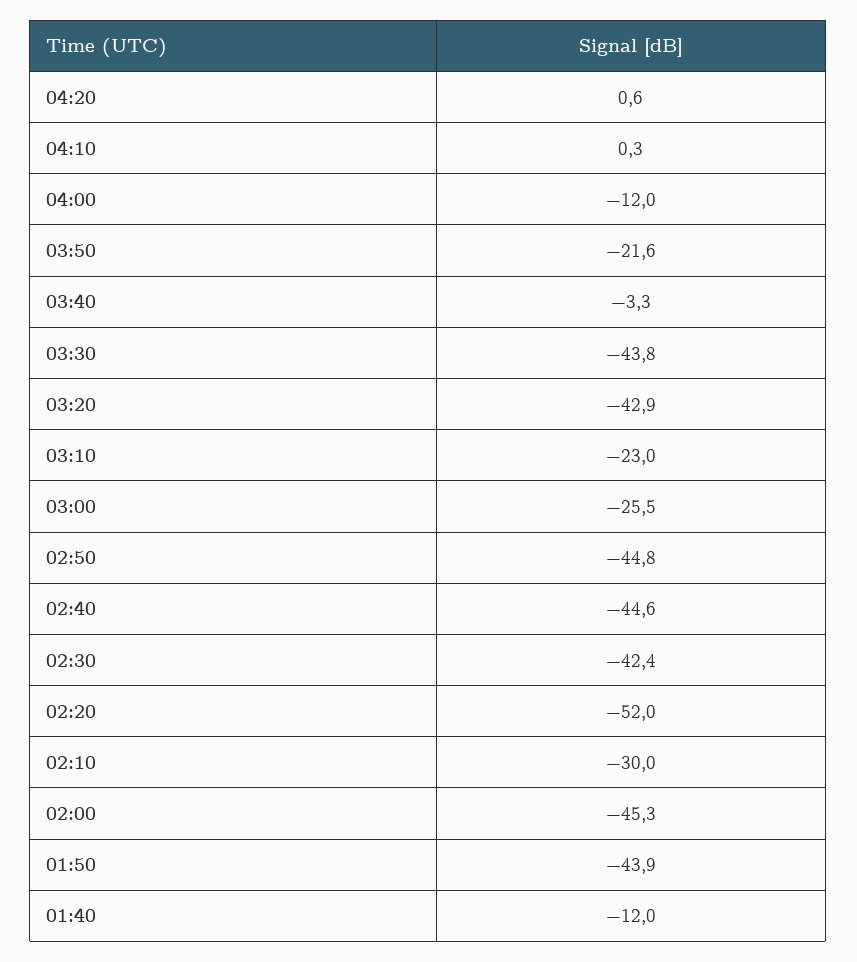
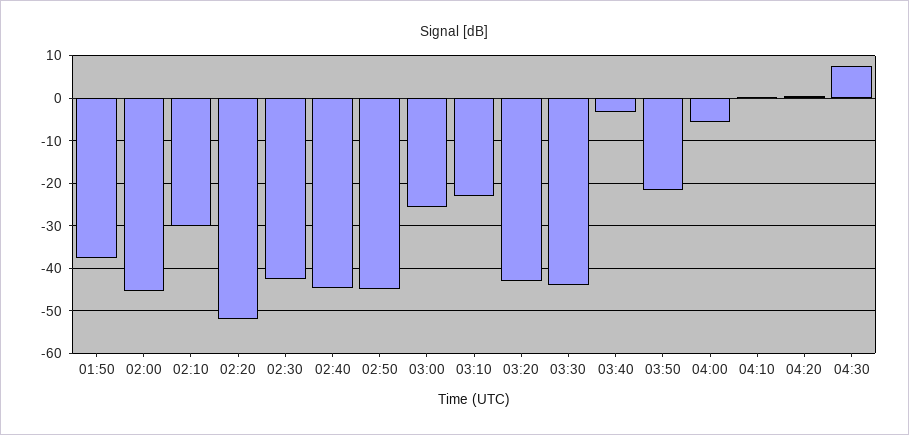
04:00: -12 -> -6
01:50: -43.9 -> -38
01:40: -12 -> none
04:30: none -> 8

